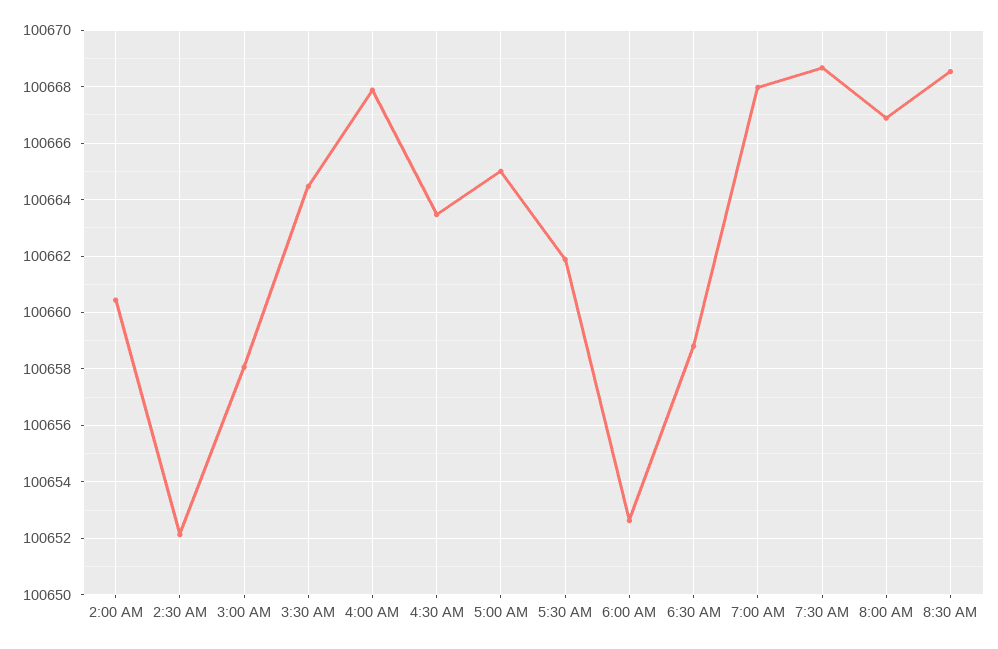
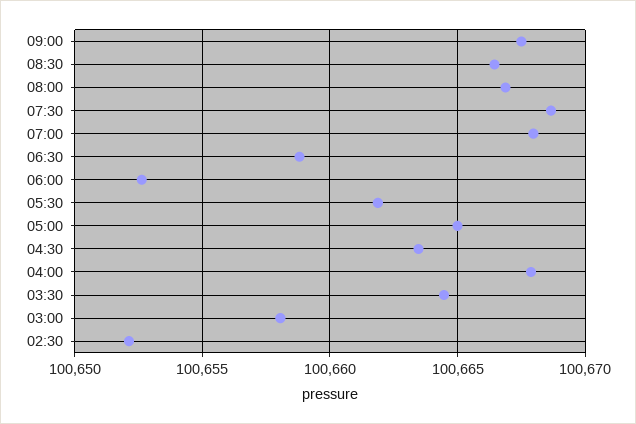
2:00 AM: 100660.5 -> none
8:30 AM: 100668.5 -> 100666.5
09:00: none -> 100667.5

